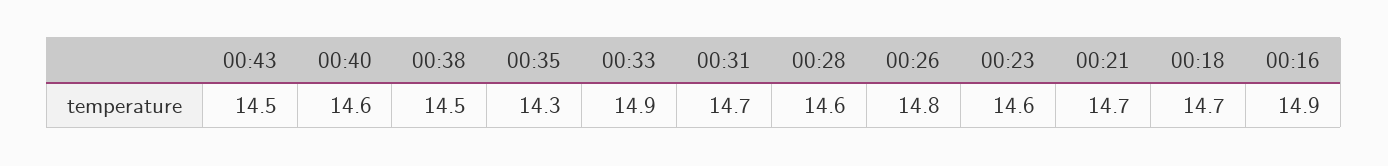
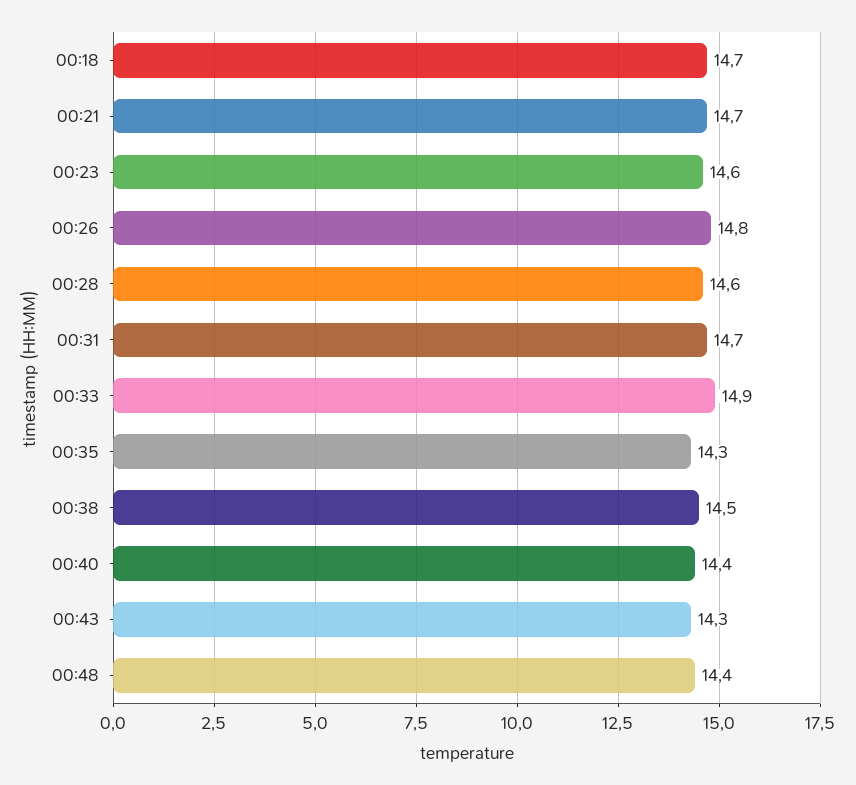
00:43: 14.5 -> 14.3
00:40: 14.6 -> 14.4
00:16: 14.9 -> none
00:48: none -> 14.4

